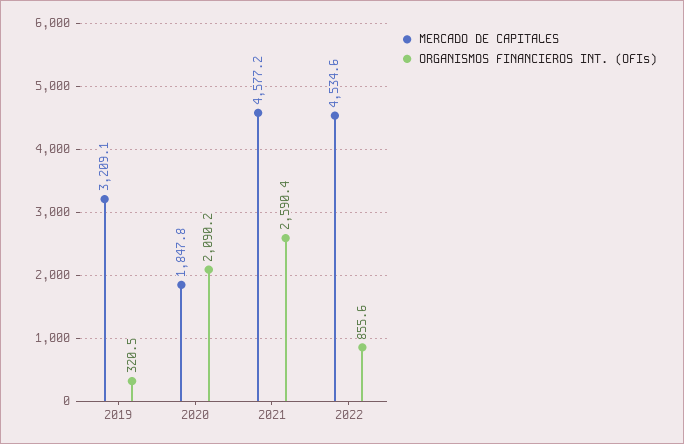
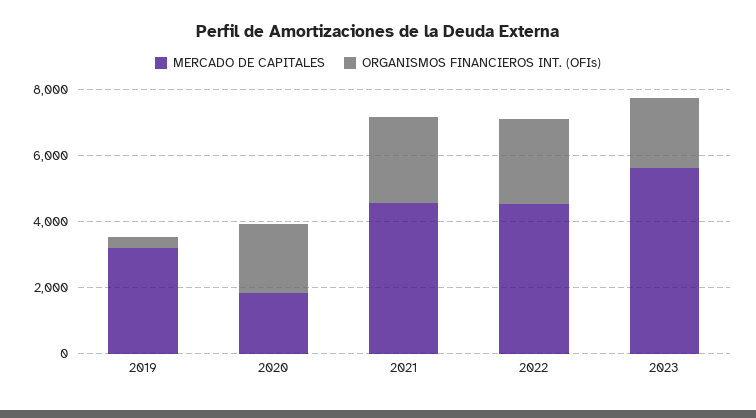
ORGANISMOS FINANCIEROS INT. (OFIs), 2022: 855.6 -> 2500
MERCADO DE CAPITALES, 2023: none -> 5500
ORGANISMOS FINANCIEROS INT. (OFIs), 2023: none -> 2000

